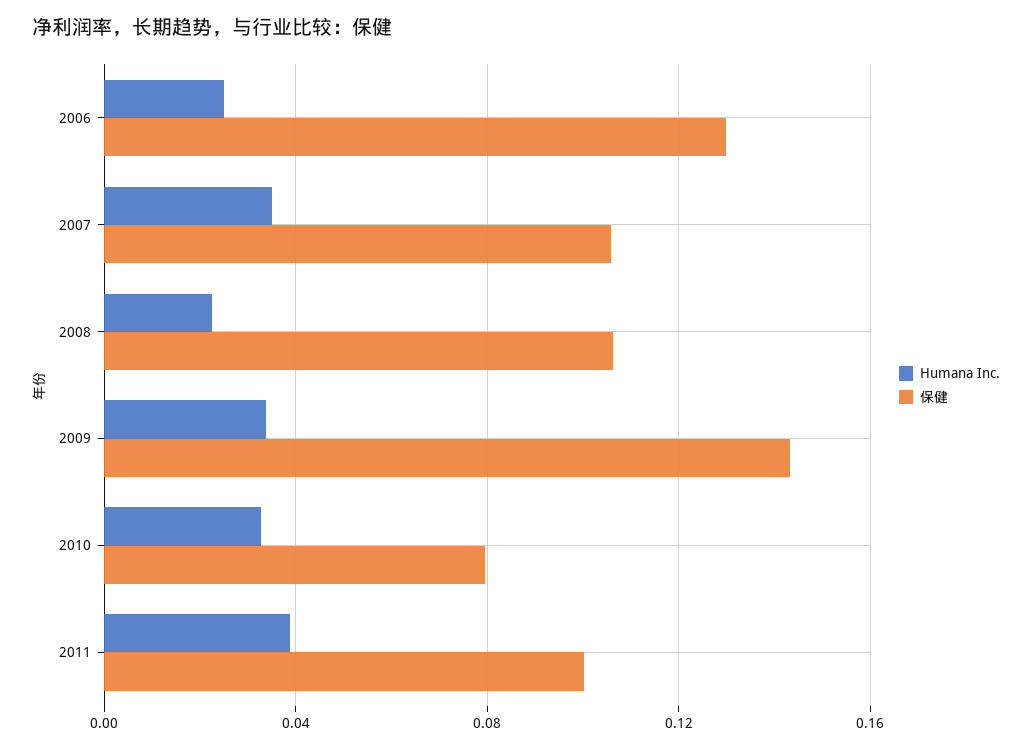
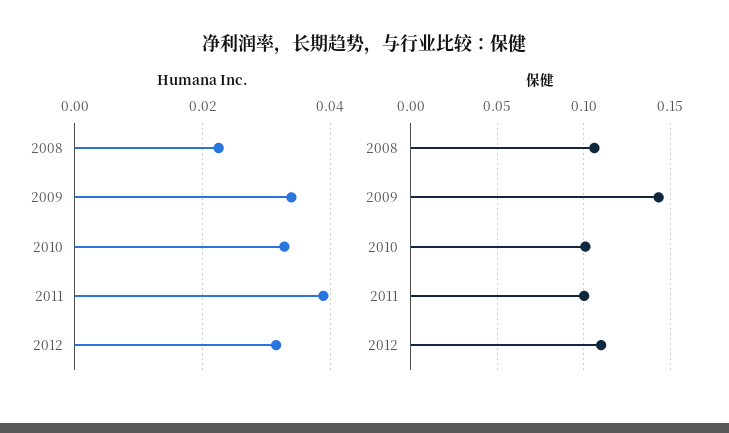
Humana Inc., 2006: 0.025 -> none
保健, 2006: 0.13 -> none
Humana Inc., 2007: 0.035 -> none
保健, 2007: 0.105 -> none
保健, 2010: 0.08 -> 0.1
Humana Inc., 2012: none -> 0.032
保健, 2012: none -> 0.11

